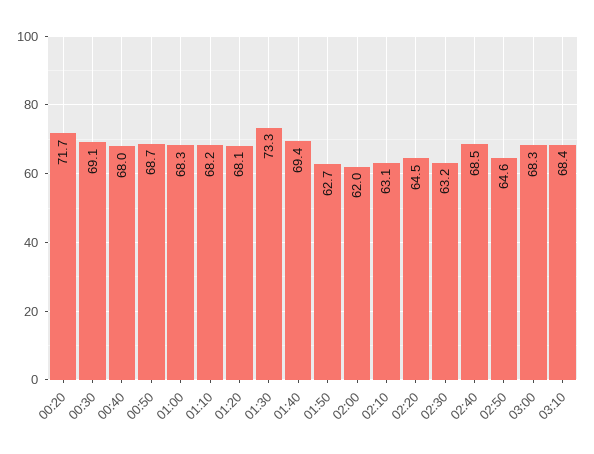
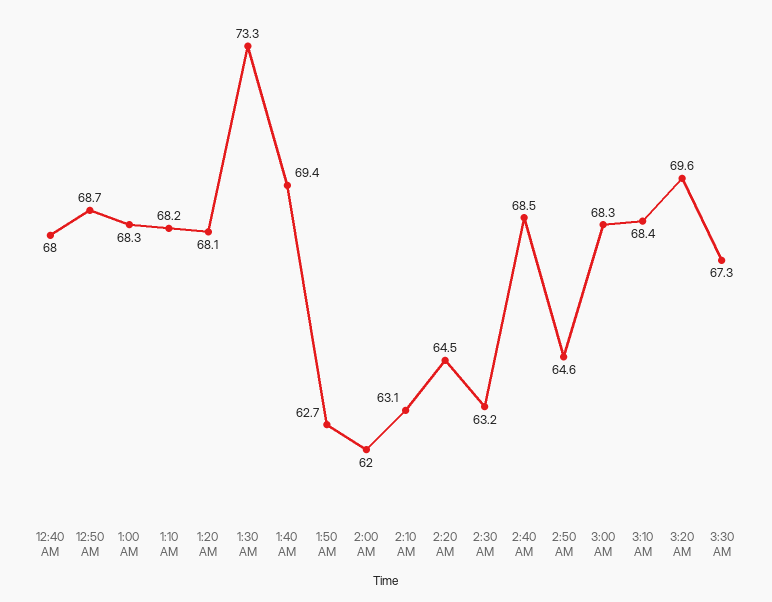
00:20: 71.7 -> none
00:30: 69.1 -> none
3:20 AM: none -> 69.6
3:30 AM: none -> 67.3

